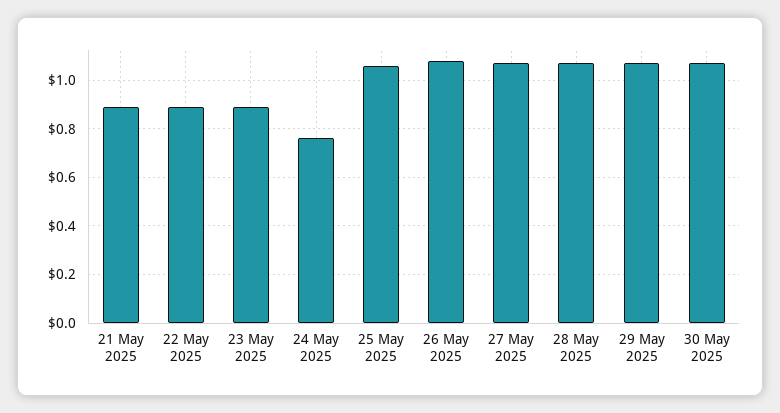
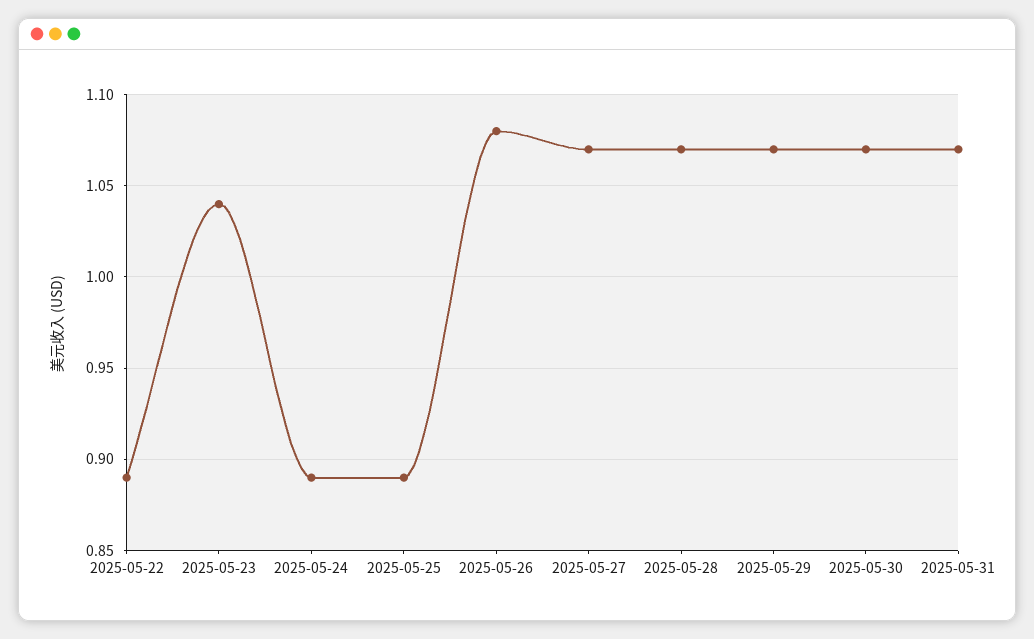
21 May 2025: 0.9 -> none
23 May 2025: 0.9 -> 1.04
24 May 2025: 0.75 -> 0.89
25 May 2025: 1.05 -> 0.89
2025-05-31: none -> 1.07

